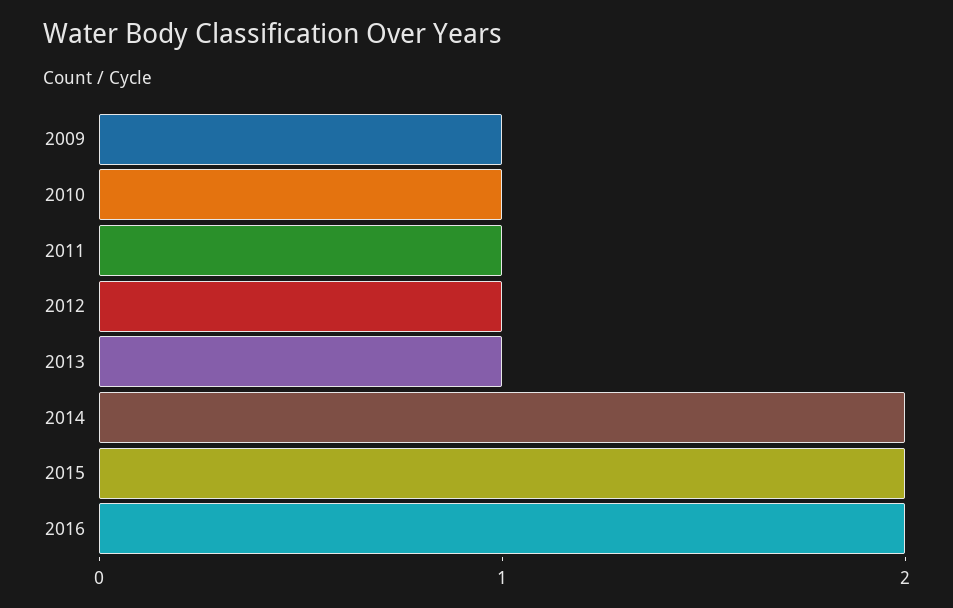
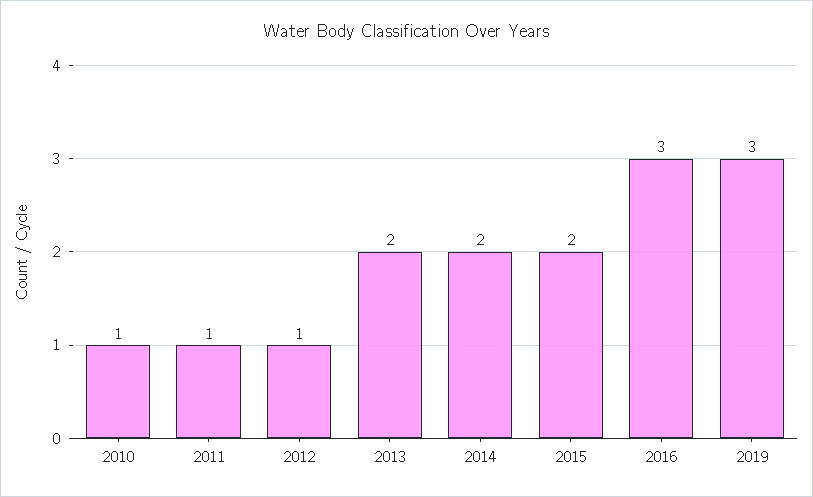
2009: 1 -> none
2013: 1 -> 2
2016: 2 -> 3
2019: none -> 3

